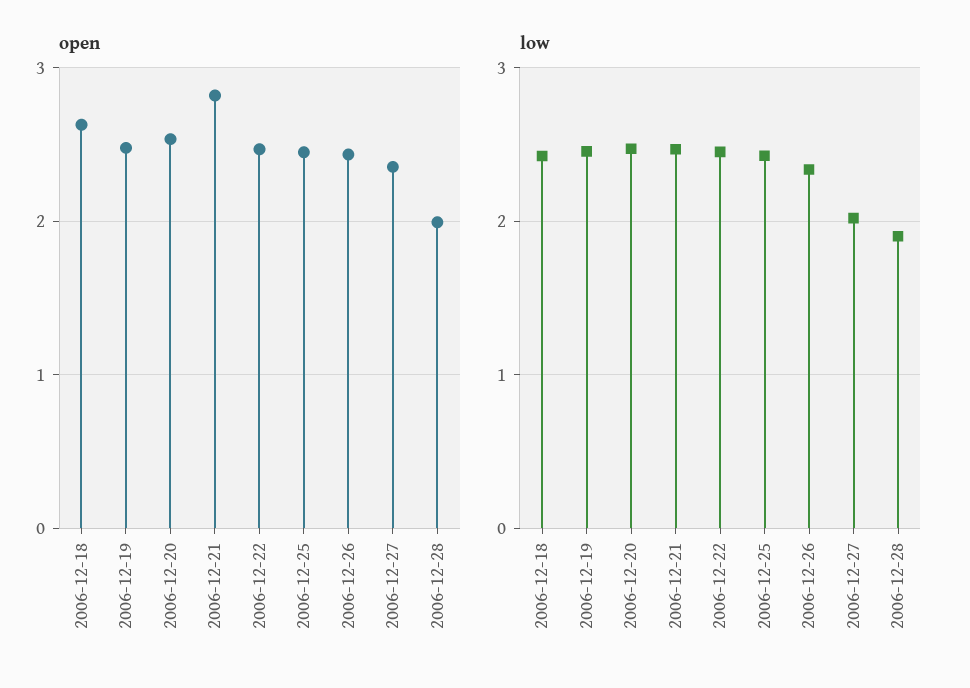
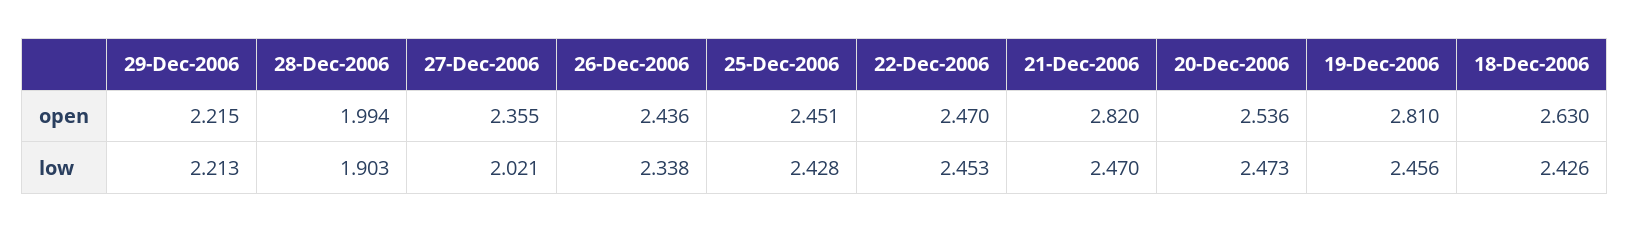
open, 2006-12-19: 2.5 -> 2.81
open, 29-Dec-2006: none -> 2.215
low, 29-Dec-2006: none -> 2.213

